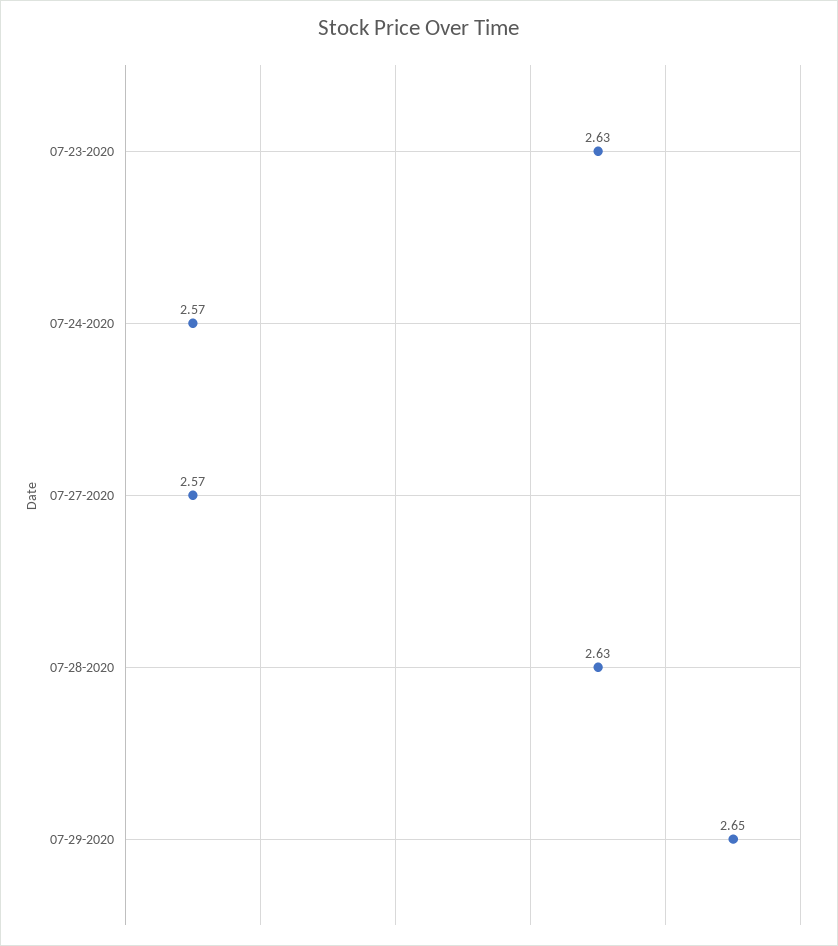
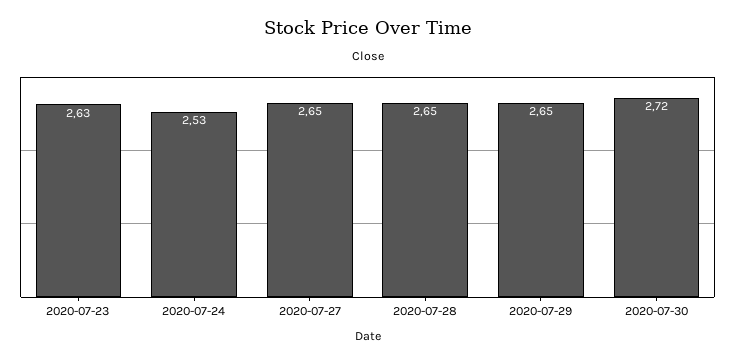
07-24-2020: 2.57 -> 2.53
07-27-2020: 2.57 -> 2.65
07-28-2020: 2.63 -> 2.65
2020-07-30: none -> 2.72

